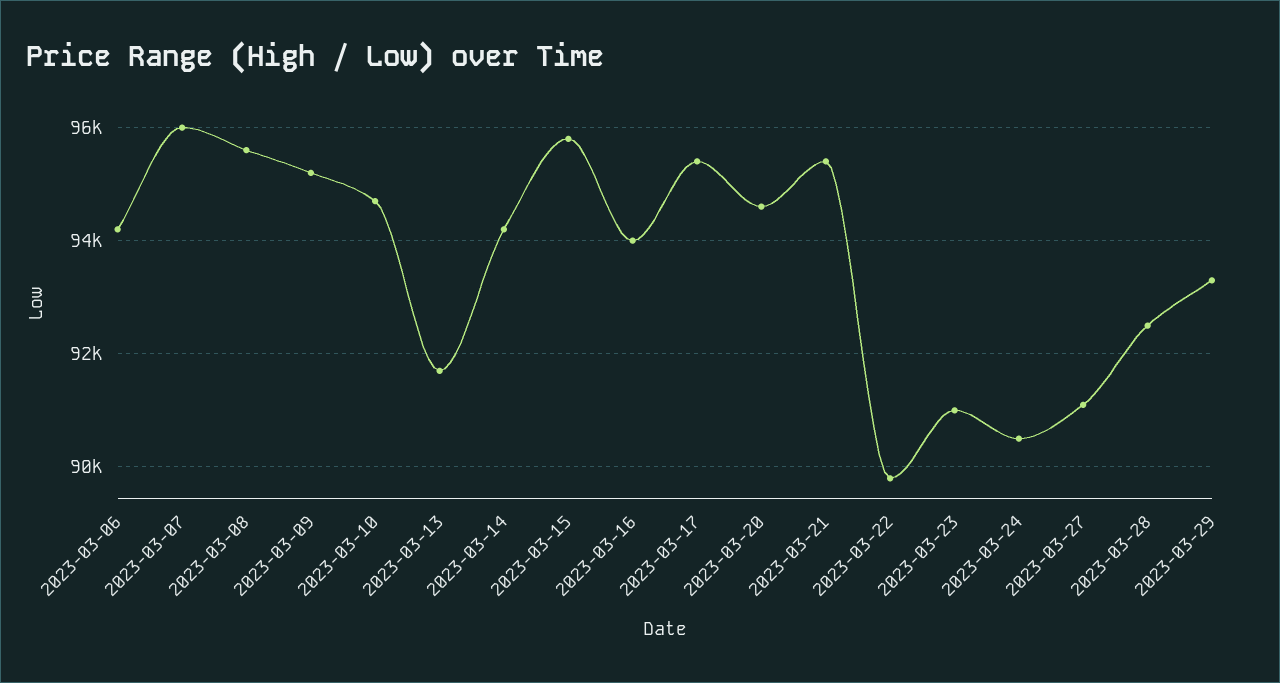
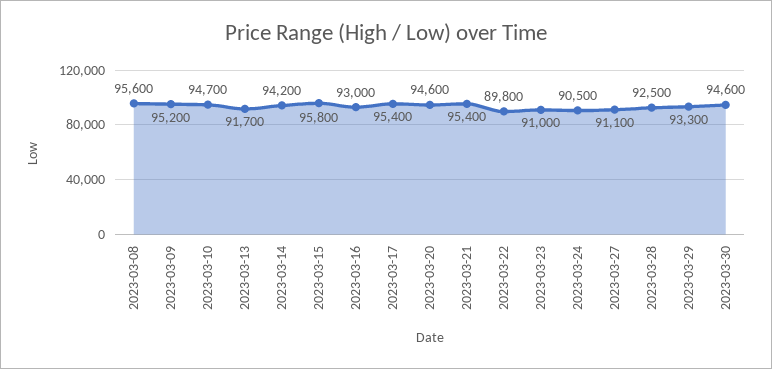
2023-03-06: 94200 -> none
2023-03-07: 96000 -> none
2023-03-16: 94000 -> 93000
2023-03-30: none -> 94600

